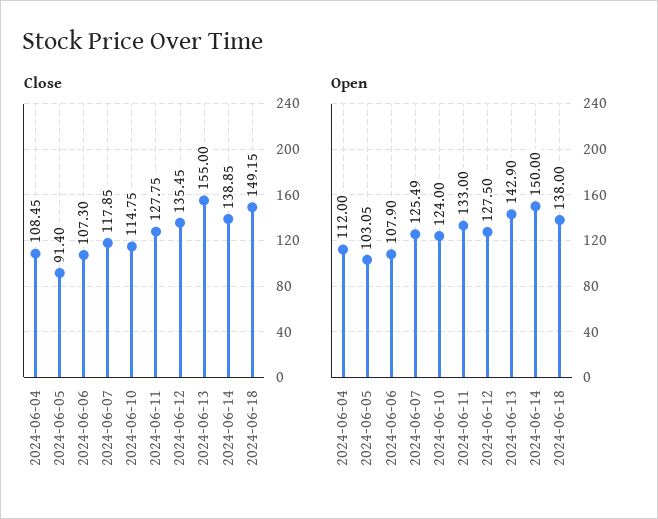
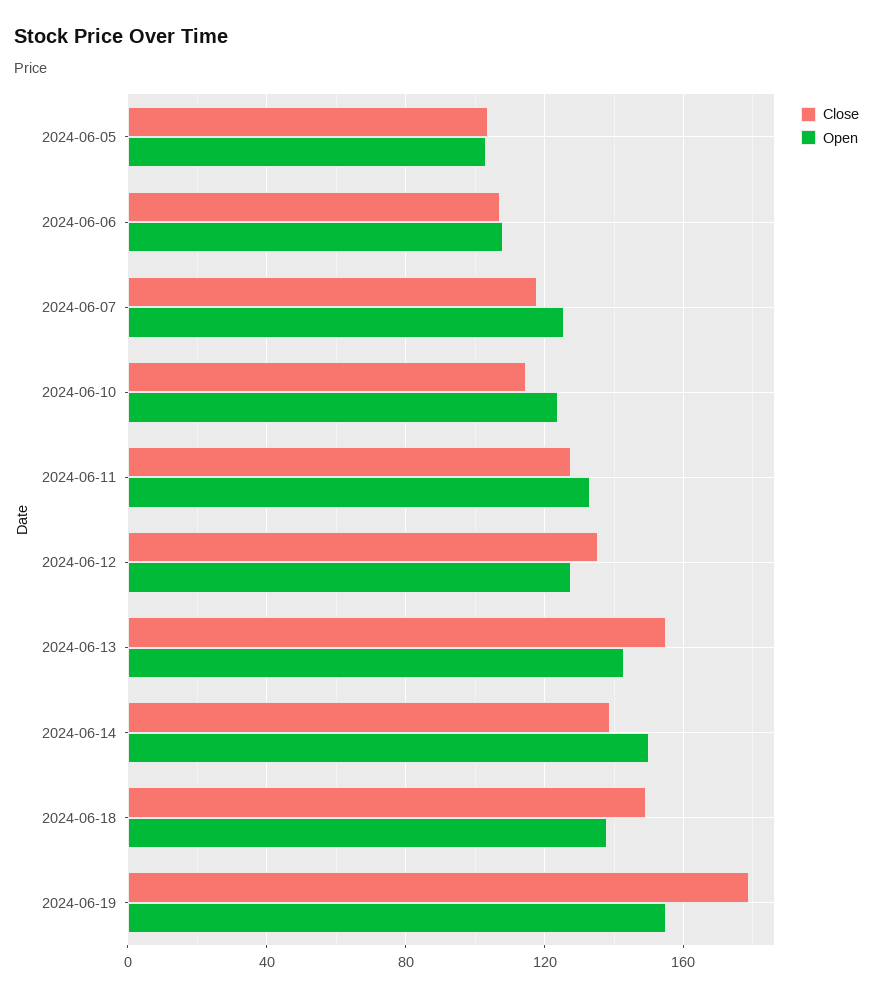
Close, 2024-06-04: 108.45 -> none
Close, 2024-06-05: 91.4 -> 105
Open, 2024-06-04: 112 -> none
Close, 2024-06-19: none -> 180
Open, 2024-06-19: none -> 155

